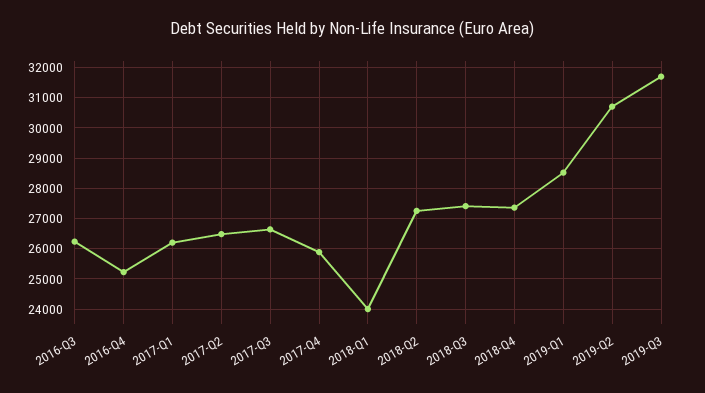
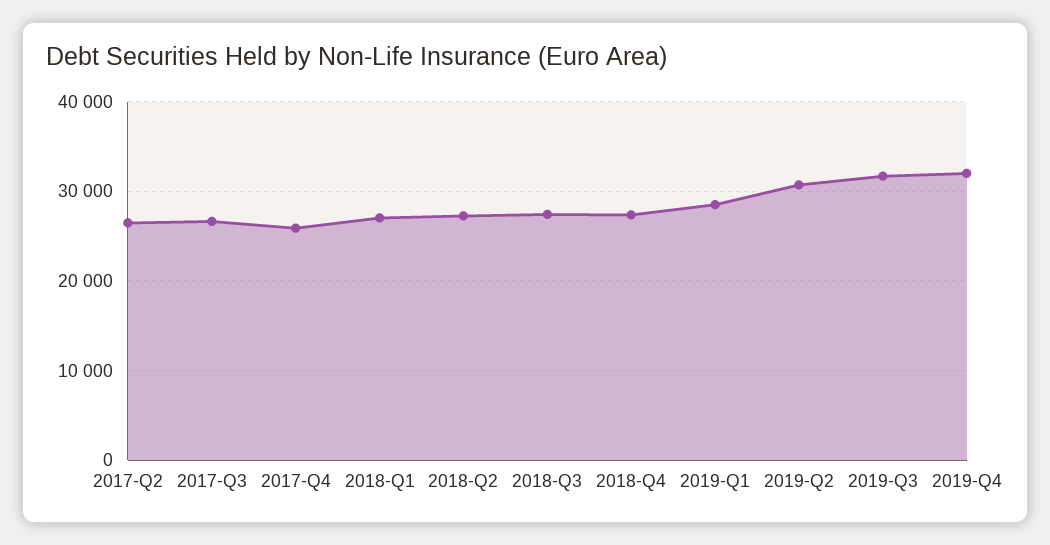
2016-Q3: 26200 -> none
2016-Q4: 25200 -> none
2017-Q1: 26200 -> none
2018-Q1: 24000 -> 27000
2019-Q4: none -> 32000

